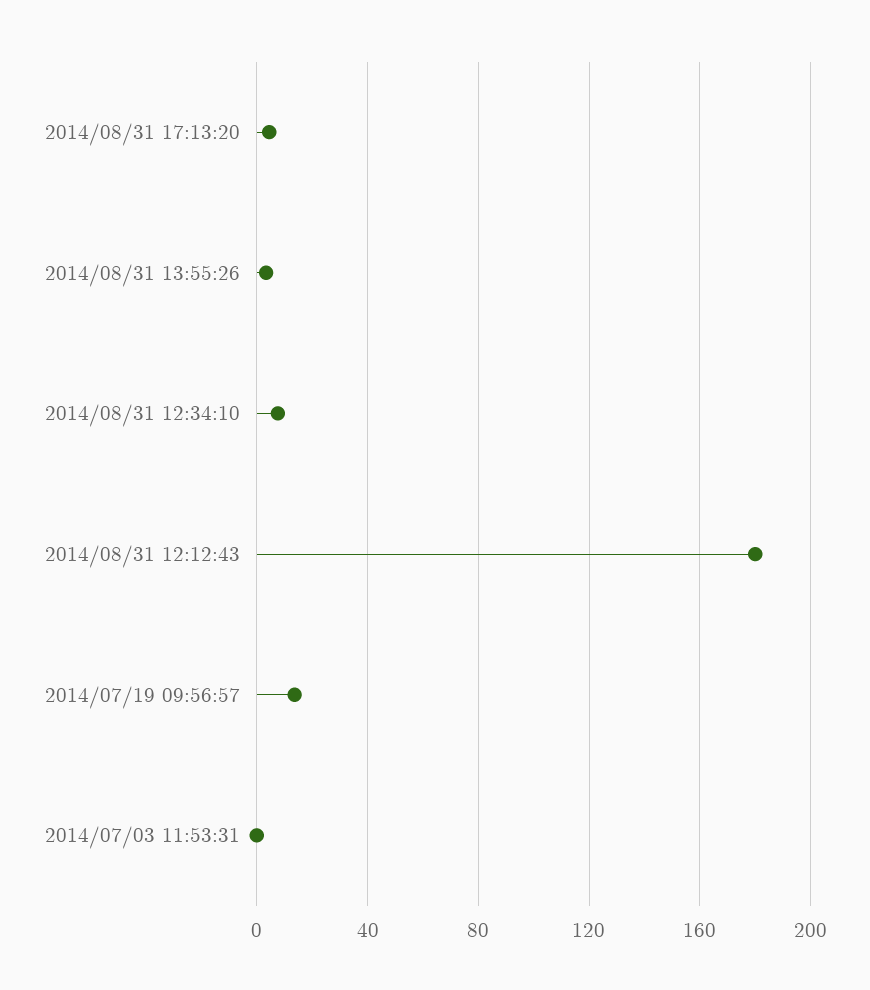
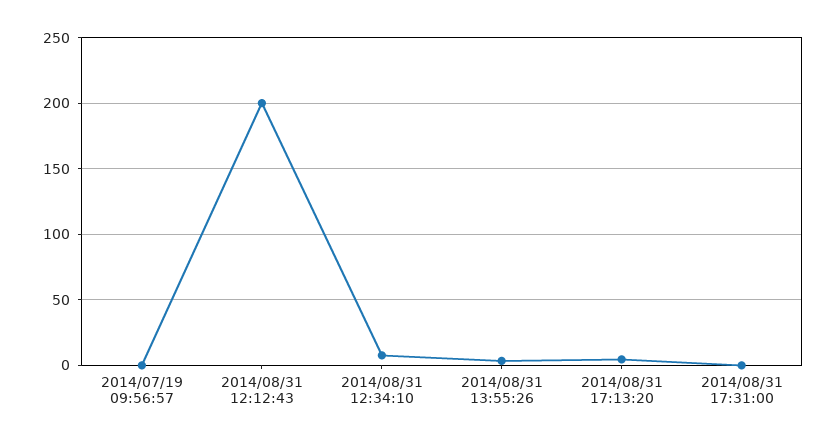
2014/08/31 12:12:43: 180 -> 200
2014/07/19 09:56:57: 15 -> 0
2014/07/03 11:53:31: 0 -> none
2014/08/31 17:31:00: none -> 0

